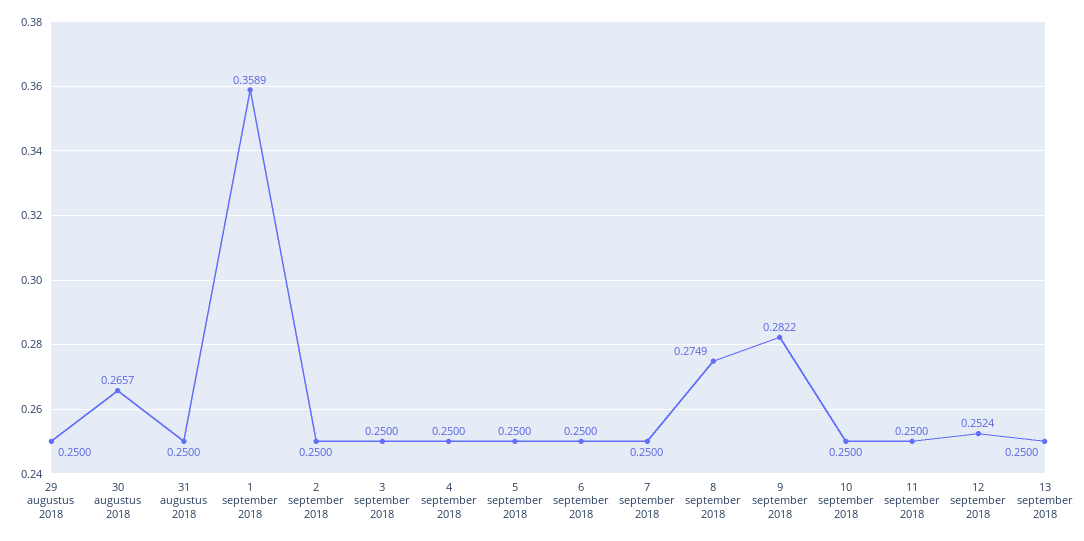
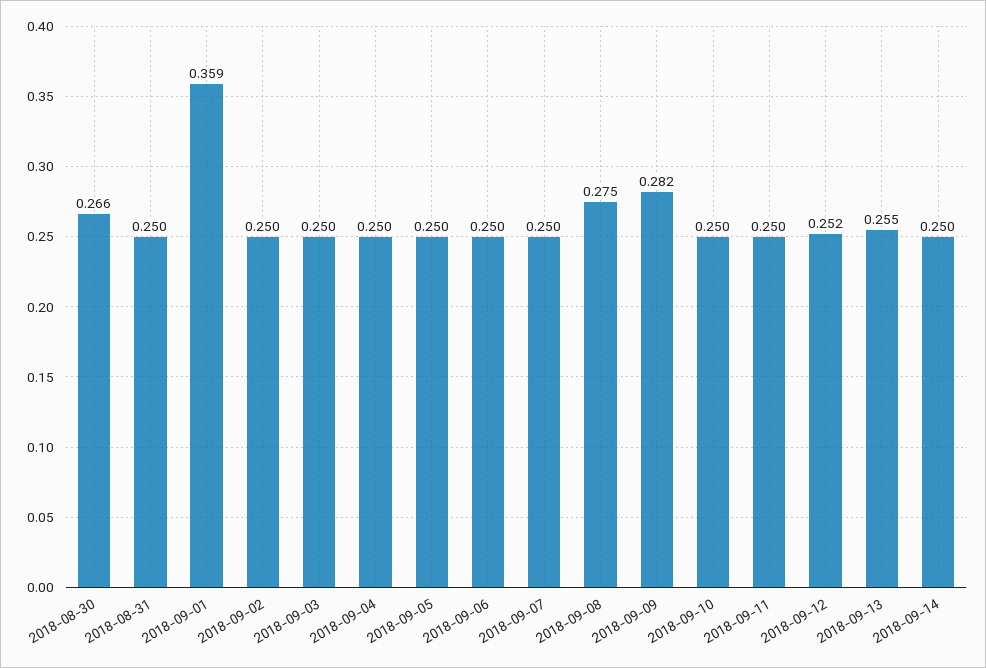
29 augustus 2018: 0.25 -> none
13 september 2018: 0.25 -> 0.255
2018-09-14: none -> 0.25

